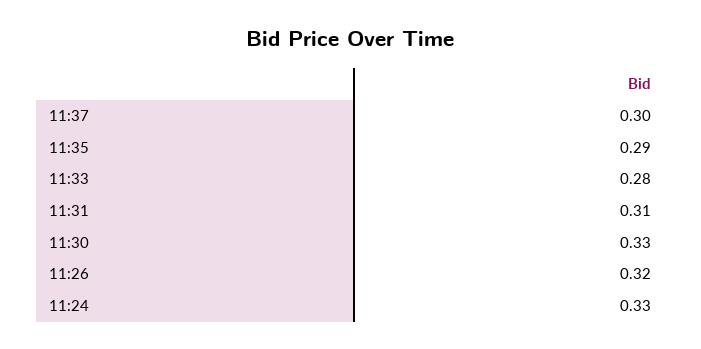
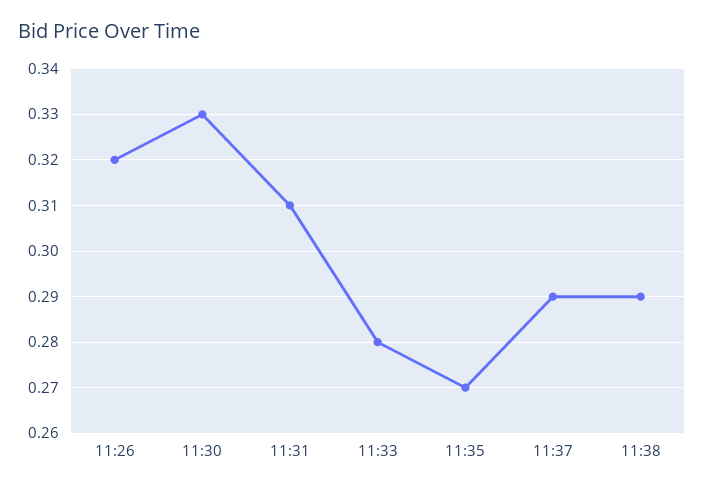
11:37: 0.3 -> 0.29
11:35: 0.29 -> 0.27
11:24: 0.33 -> none
11:38: none -> 0.29

